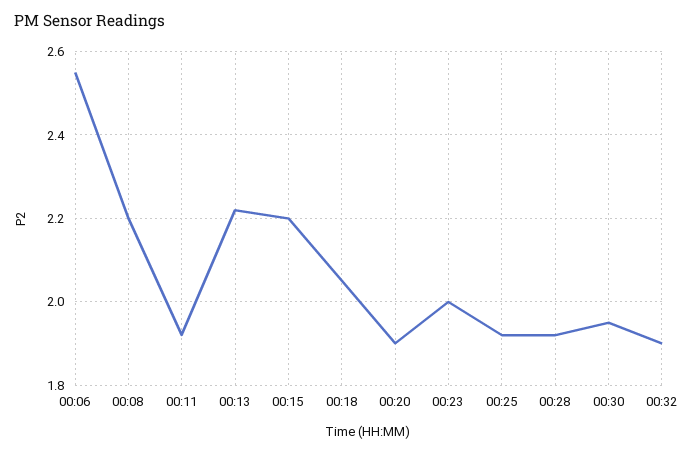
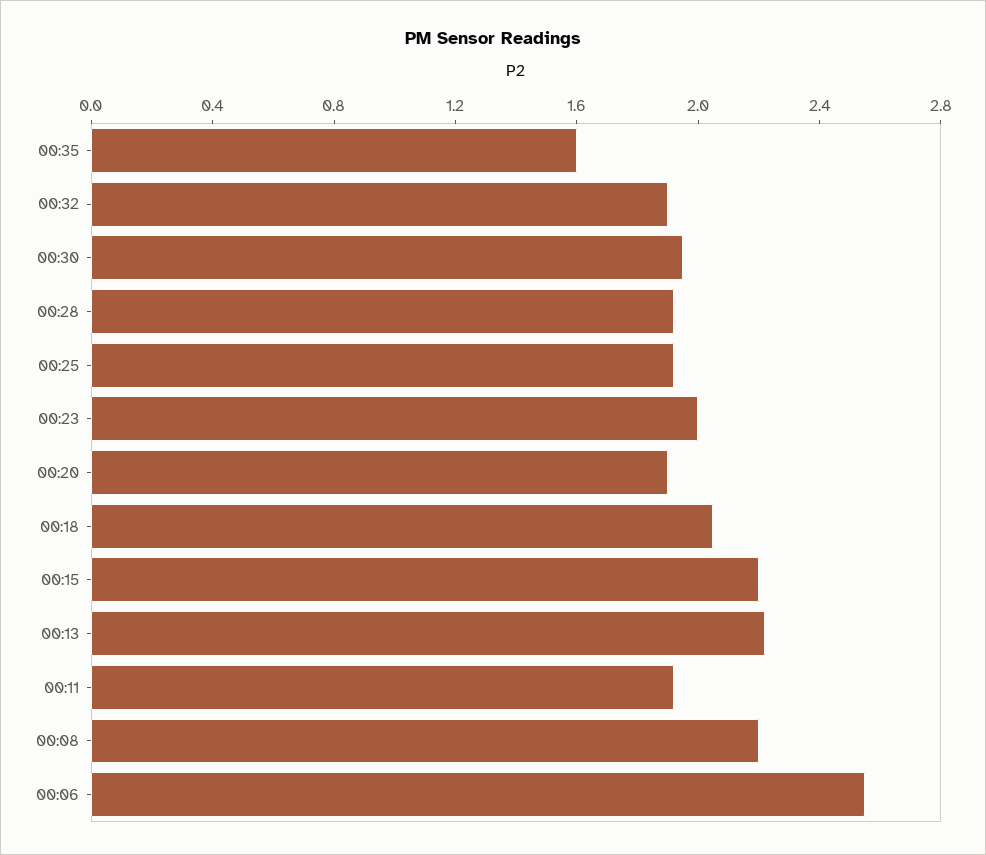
00:35: none -> 1.6

